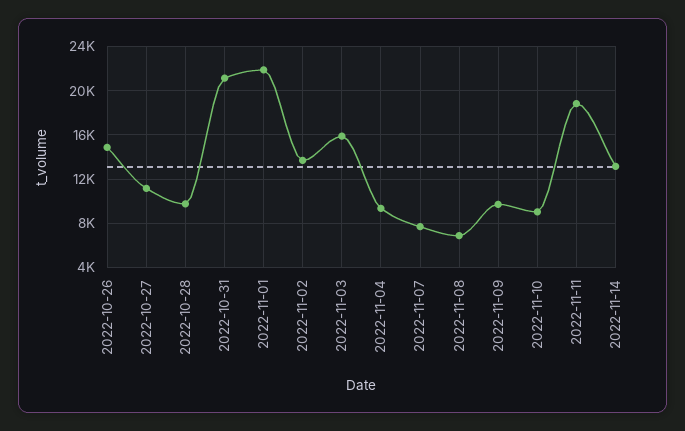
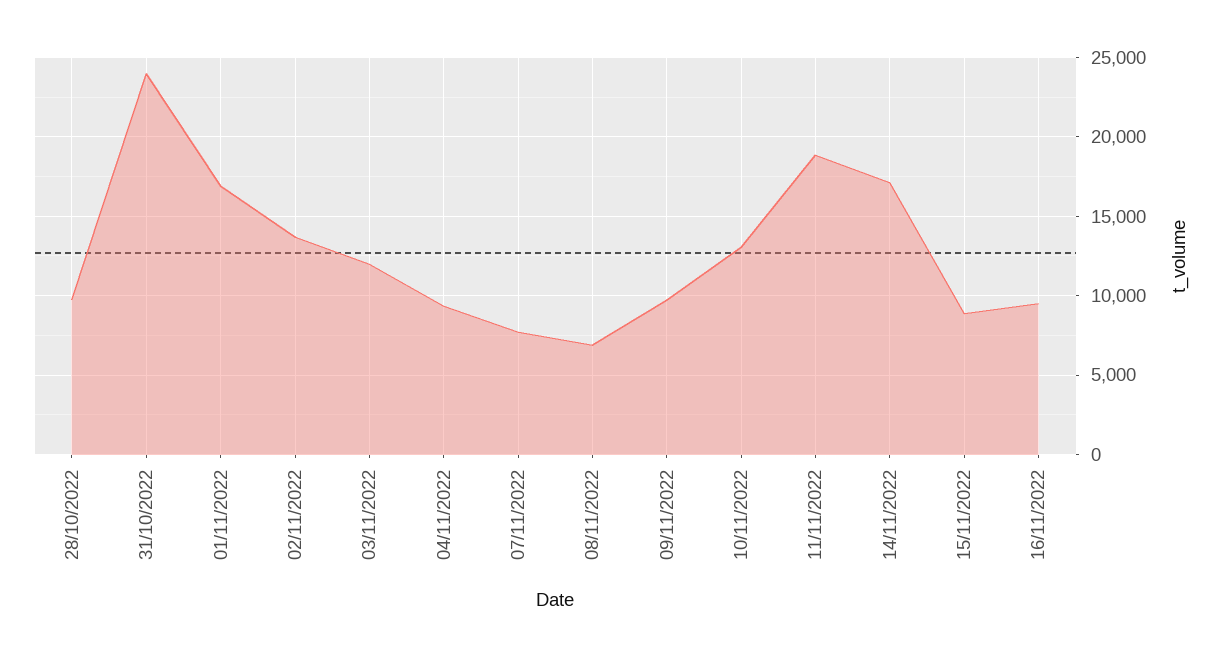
2022-10-26: 15000 -> none
2022-10-27: 11000 -> none
2022-10-31: 21000 -> 24000
2022-11-01: 22000 -> 17000
2022-11-03: 16000 -> 12000
2022-11-10: 9000 -> 13000
2022-11-14: 13000 -> 17000
15/11/2022: none -> 9000
16/11/2022: none -> 9500

